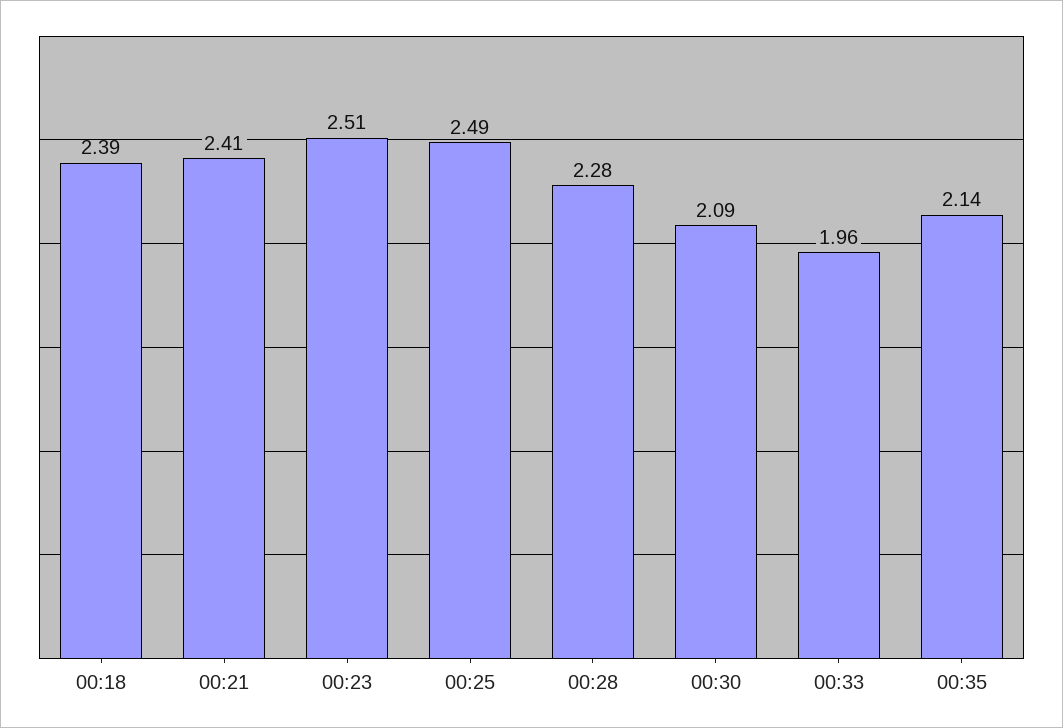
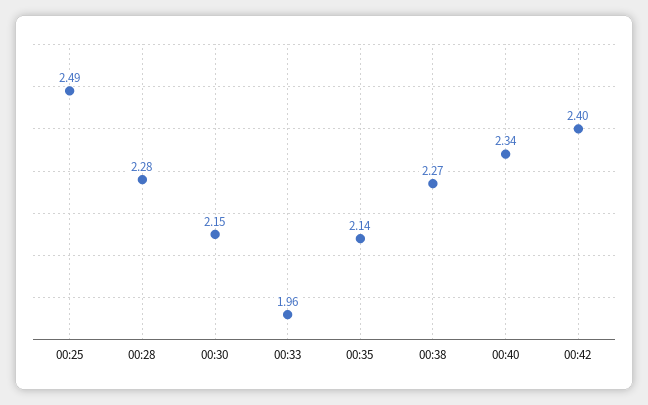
00:18: 2.39 -> none
00:21: 2.41 -> none
00:23: 2.51 -> none
00:30: 2.09 -> 2.15
00:38: none -> 2.27
00:40: none -> 2.34
00:42: none -> 2.4

